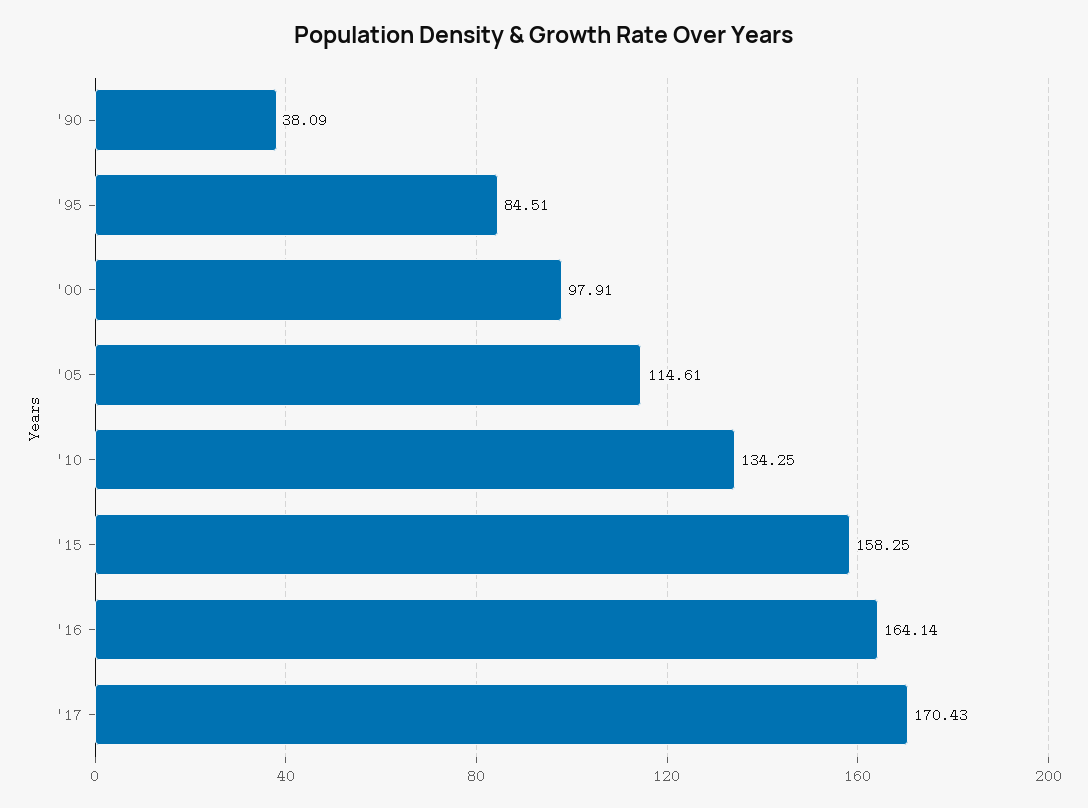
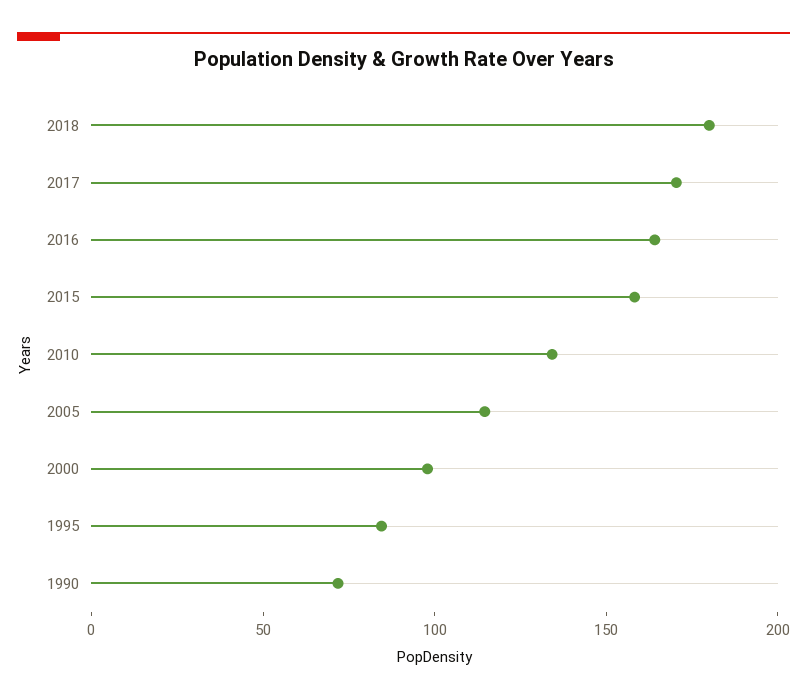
'90: 38.09 -> 70
2018: none -> 180

